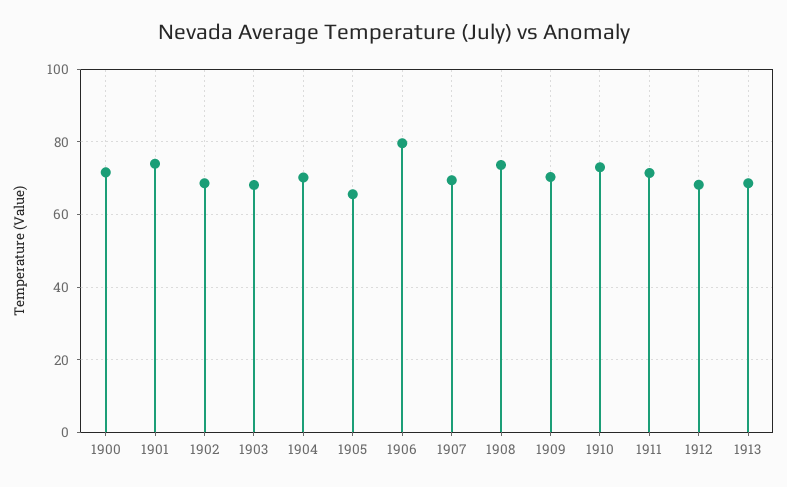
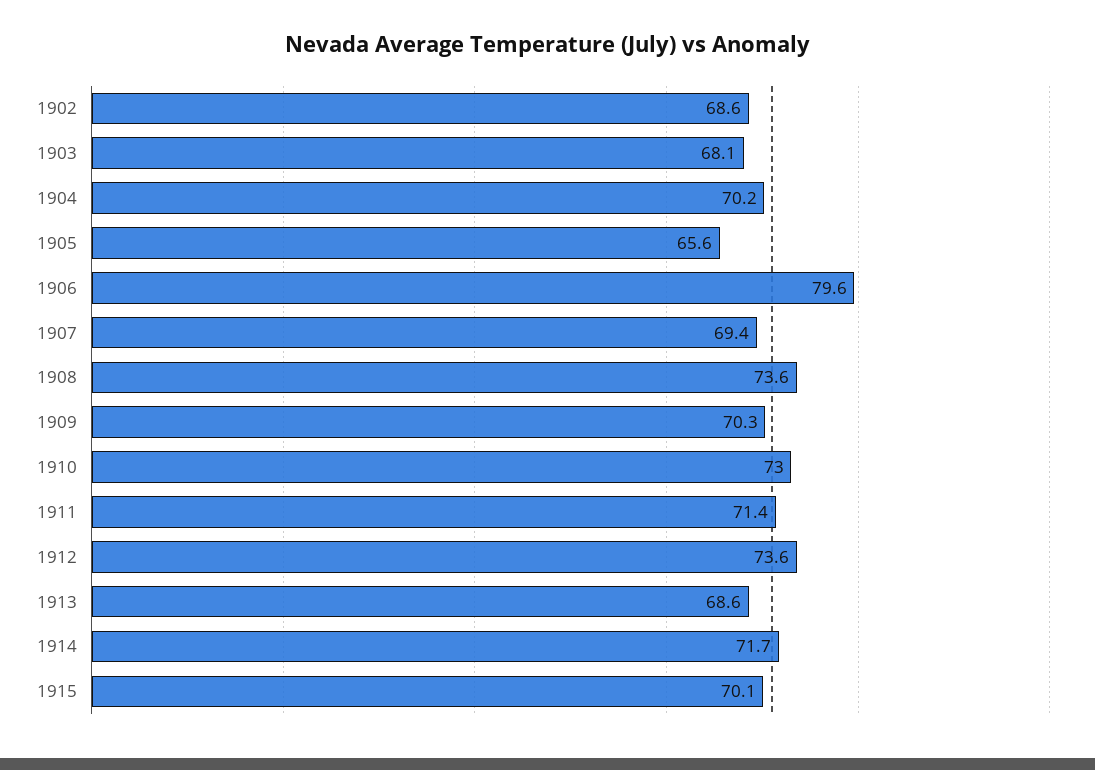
1900: 72 -> none
1901: 74 -> none
1912: 68 -> 73.6
1914: none -> 71.7
1915: none -> 70.1

